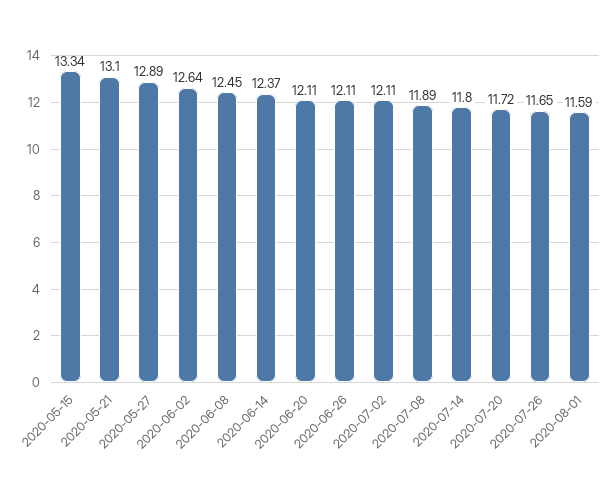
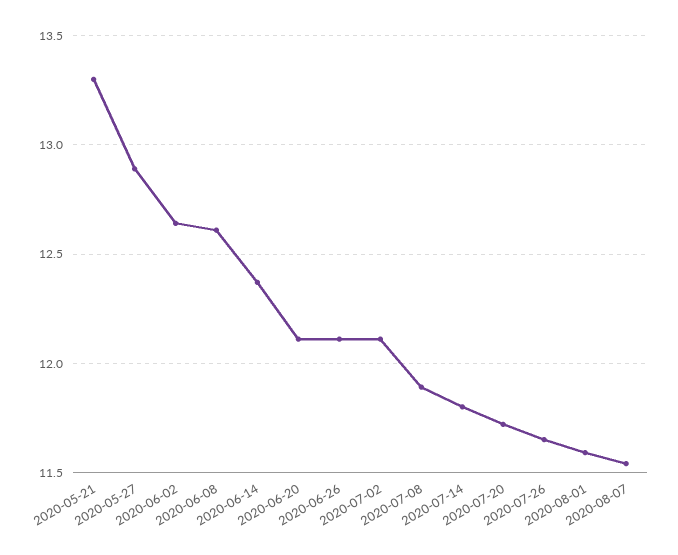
2020-05-15: 13.34 -> none
2020-05-21: 13.1 -> 13.3
2020-06-08: 12.45 -> 12.6
2020-08-07: none -> 11.55

